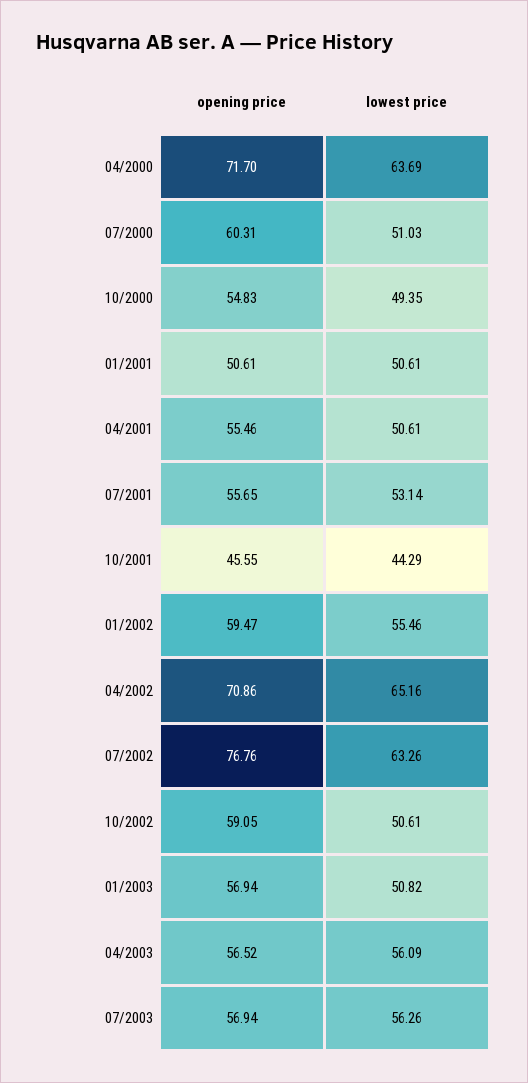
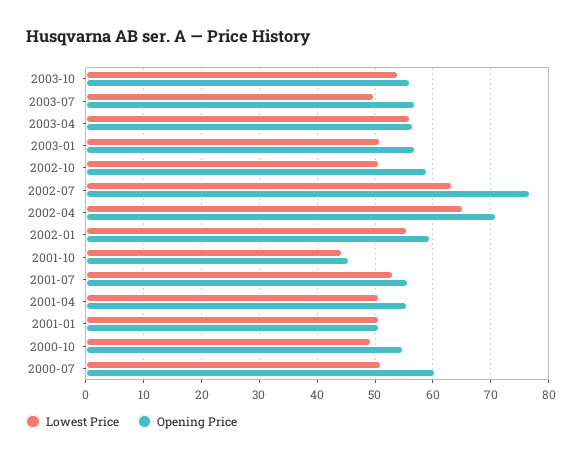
opening price, 04/2000: 71.7 -> none
lowest price, 04/2000: 63.69 -> none
lowest price, 07/2003: 56.26 -> 50
lowest price, 2003-10: none -> 54
opening price, 2003-10: none -> 56

